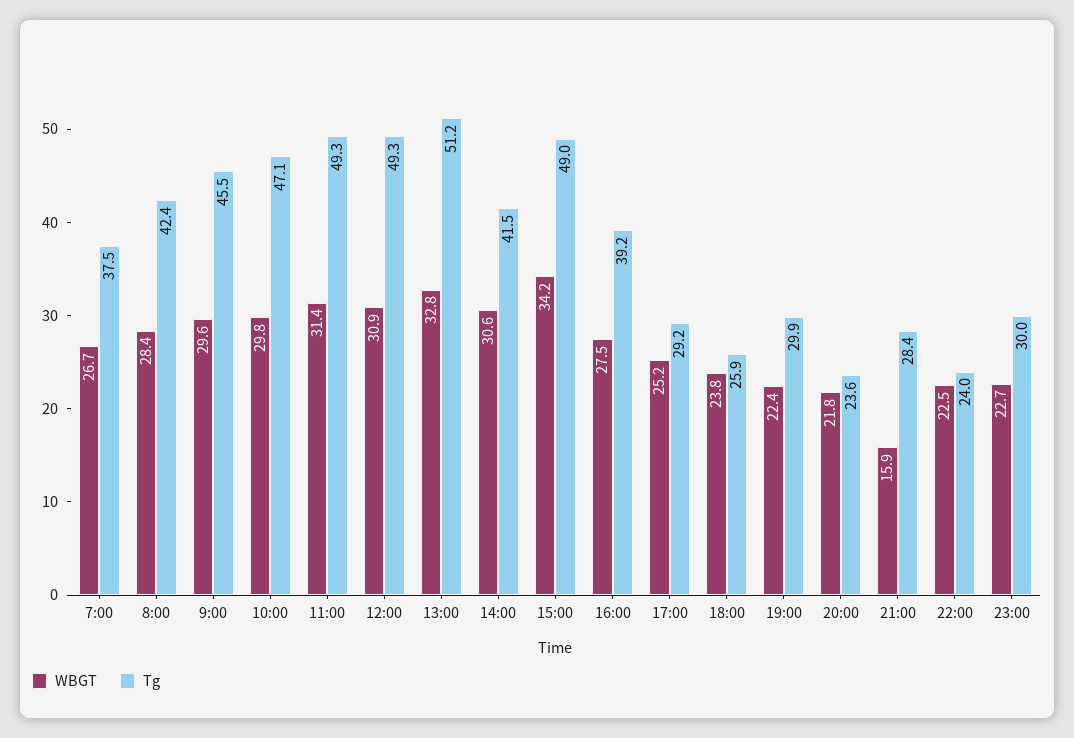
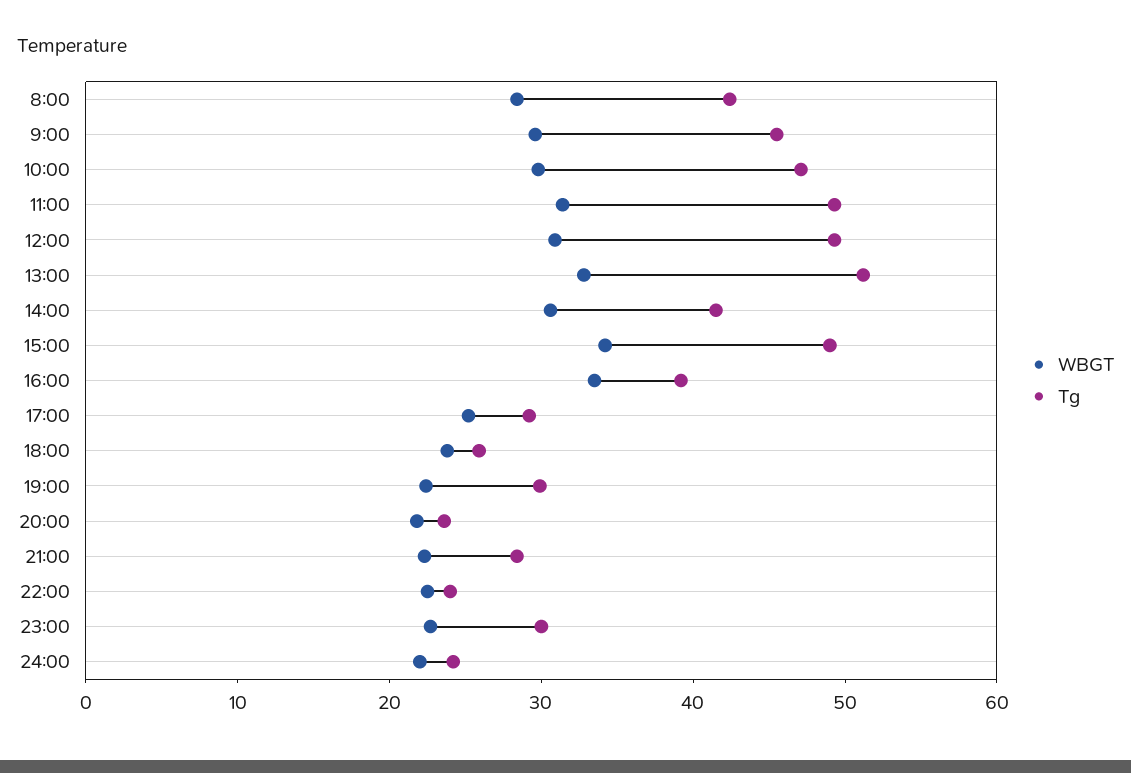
WBGT, 7:00: 26.7 -> none
Tg, 7:00: 37.5 -> none
WBGT, 16:00: 27.5 -> 34
WBGT, 21:00: 15.9 -> 22
WBGT, 24:00: none -> 22
Tg, 24:00: none -> 24

